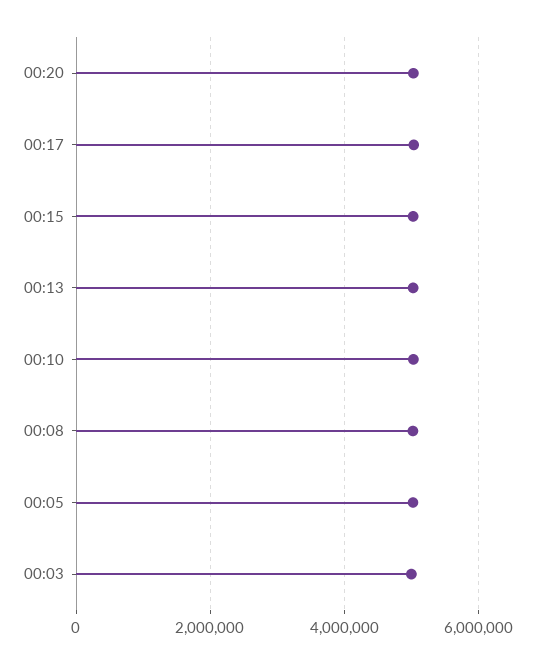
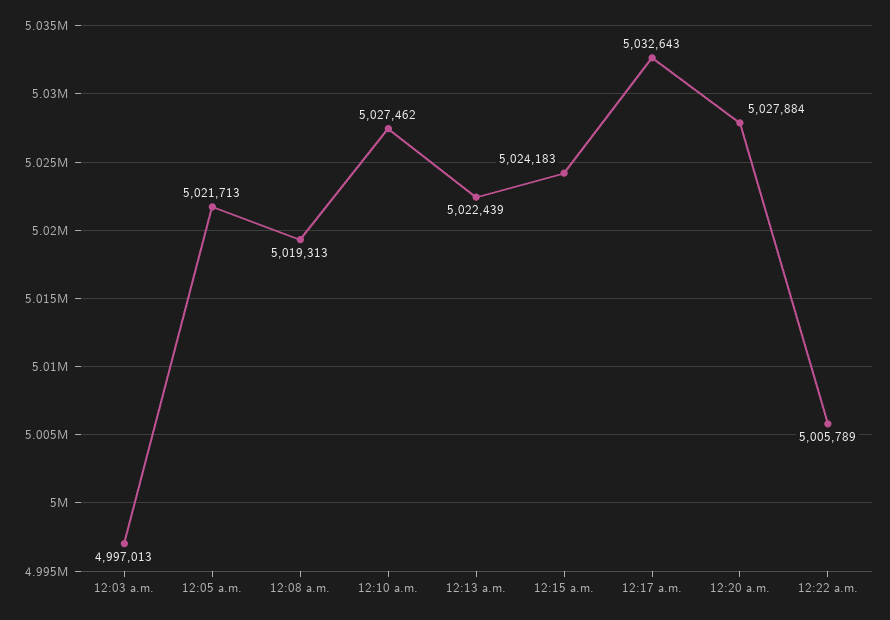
12:22 a.m.: none -> 5005789

